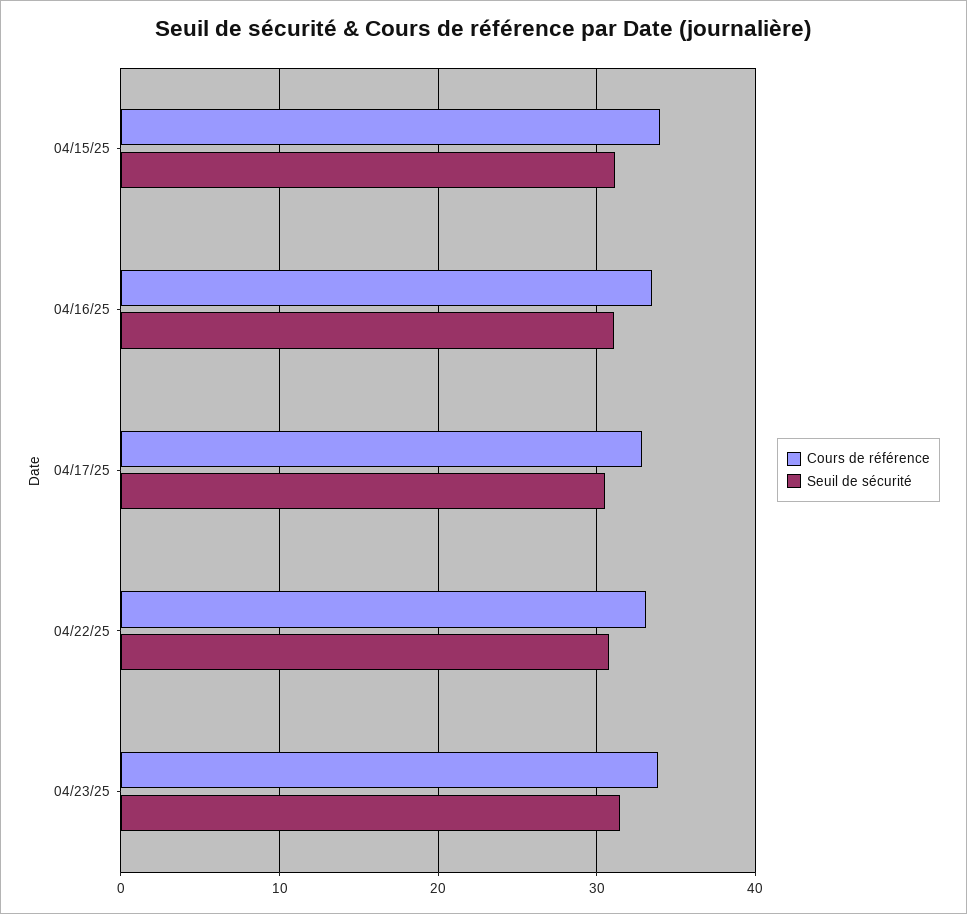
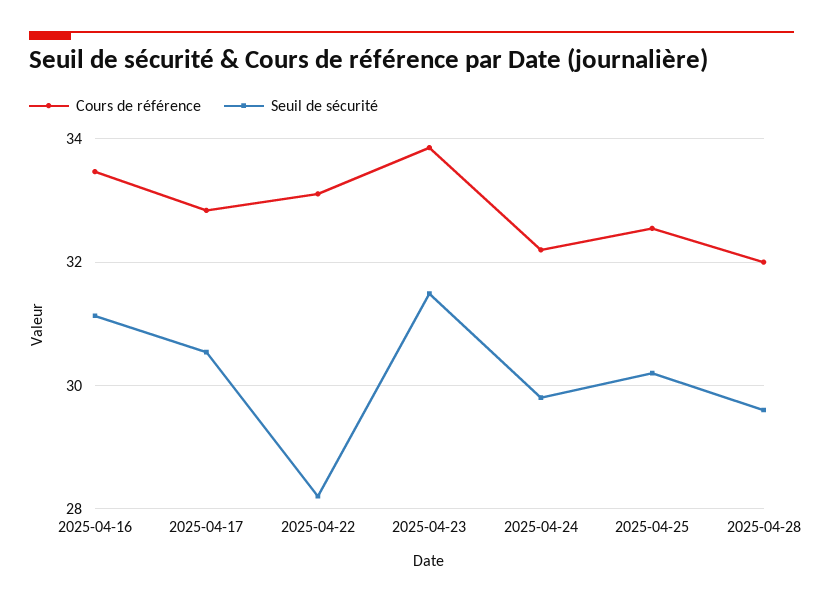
Cours de référence, 04/15/25: 34 -> none
Seuil de sécurité, 04/15/25: 31 -> none
Seuil de sécurité, 04/22/25: 31 -> 28.2
Cours de référence, 2025-04-24: none -> 32.2
Seuil de sécurité, 2025-04-24: none -> 29.8
Cours de référence, 2025-04-25: none -> 32.6
Seuil de sécurité, 2025-04-25: none -> 30.2
Cours de référence, 2025-04-28: none -> 32
Seuil de sécurité, 2025-04-28: none -> 29.6

